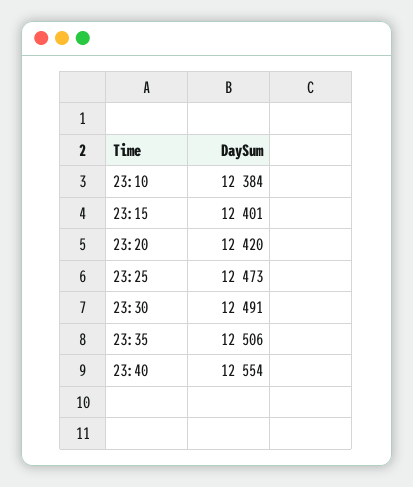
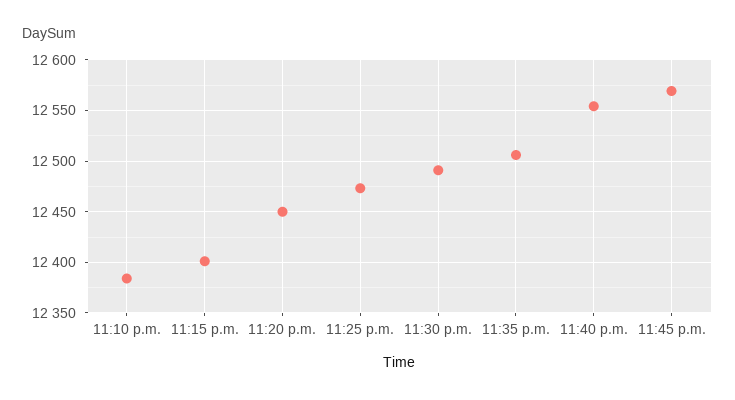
23:20: 12420 -> 12450
11:45 p.m.: none -> 12570

